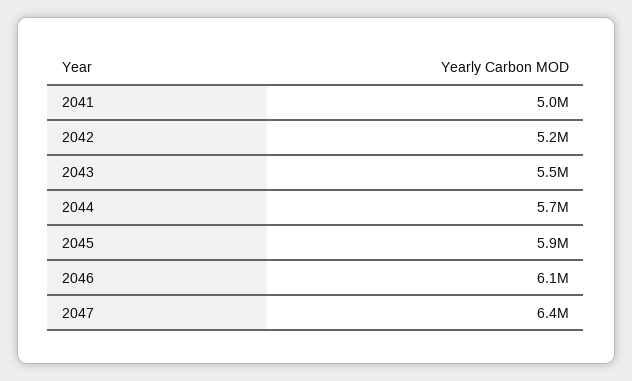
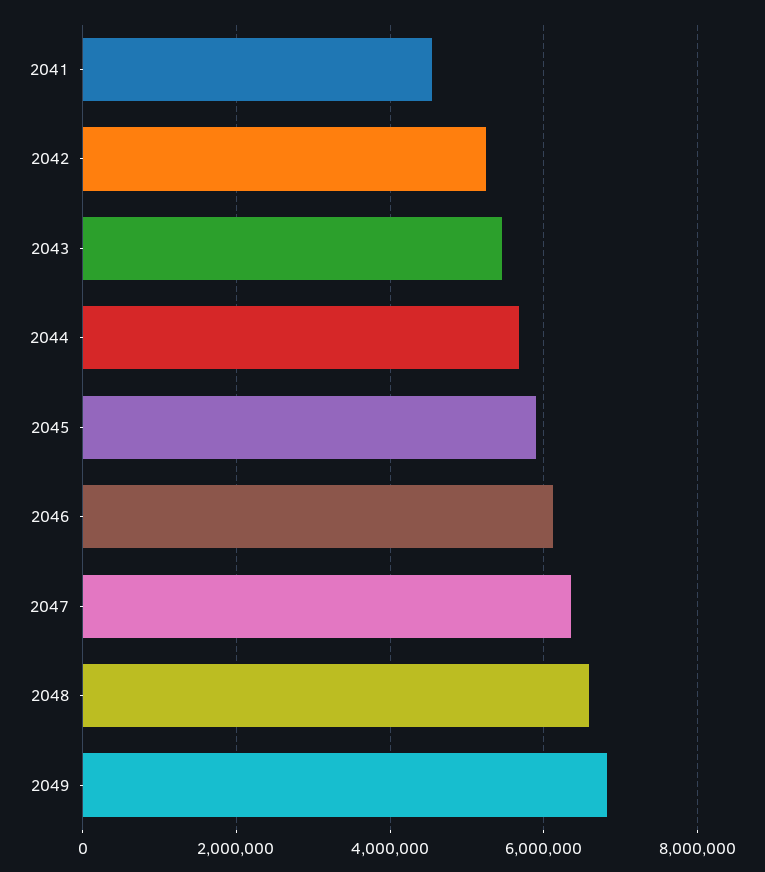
2041: 5000000 -> 4600000
2048: none -> 6600000
2049: none -> 6800000

